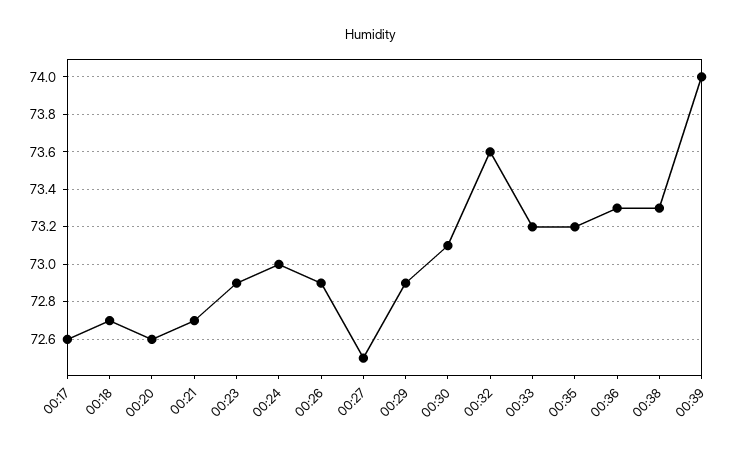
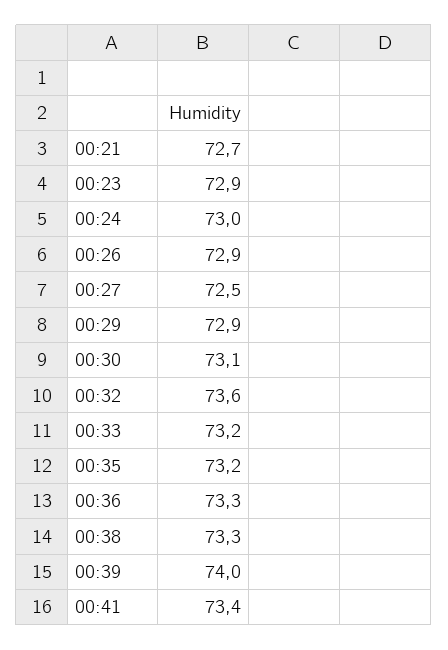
00:17: 72.6 -> none
00:18: 72.7 -> none
00:20: 72.6 -> none
00:41: none -> 73.4

